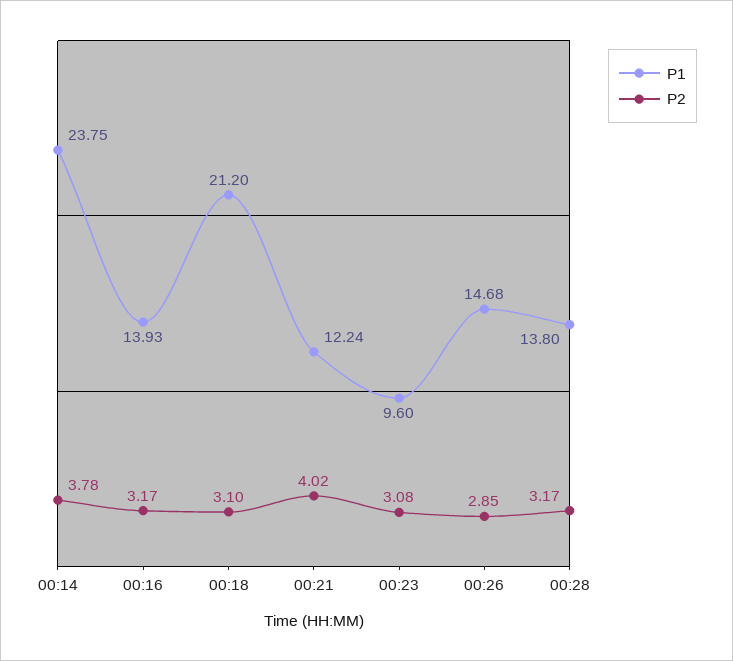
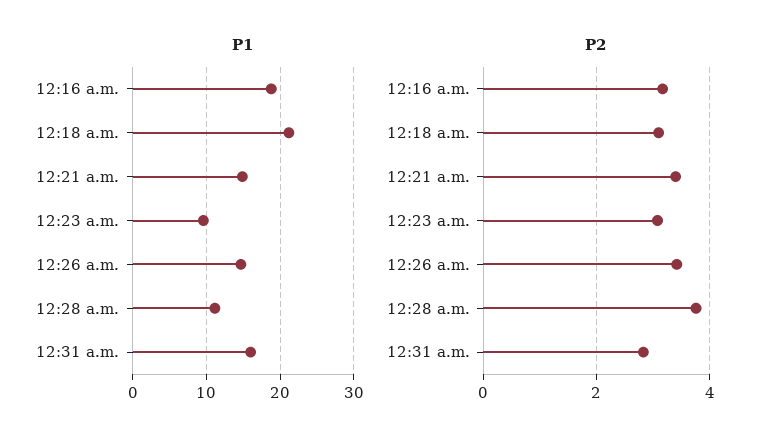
P1, 00:14: 23.75 -> none
P2, 00:14: 3.78 -> none
P1, 00:16: 13.93 -> 19
P1, 00:21: 12.24 -> 15
P2, 00:21: 4.02 -> 3.4
P2, 00:26: 2.85 -> 3.4
P1, 00:28: 13.8 -> 11
P2, 00:28: 3.17 -> 3.8
P1, 12:31 a.m.: none -> 16
P2, 12:31 a.m.: none -> 2.8

